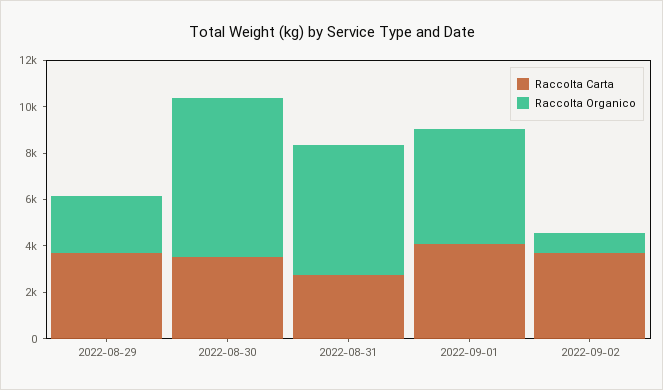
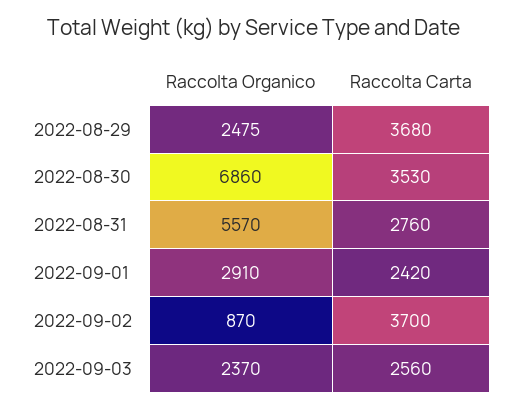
Raccolta Carta, 2022-09-01: 4000 -> 2420
Raccolta Organico, 2022-09-01: 5000 -> 2910
Raccolta Organico, 2022-09-03: none -> 2370
Raccolta Carta, 2022-09-03: none -> 2560

